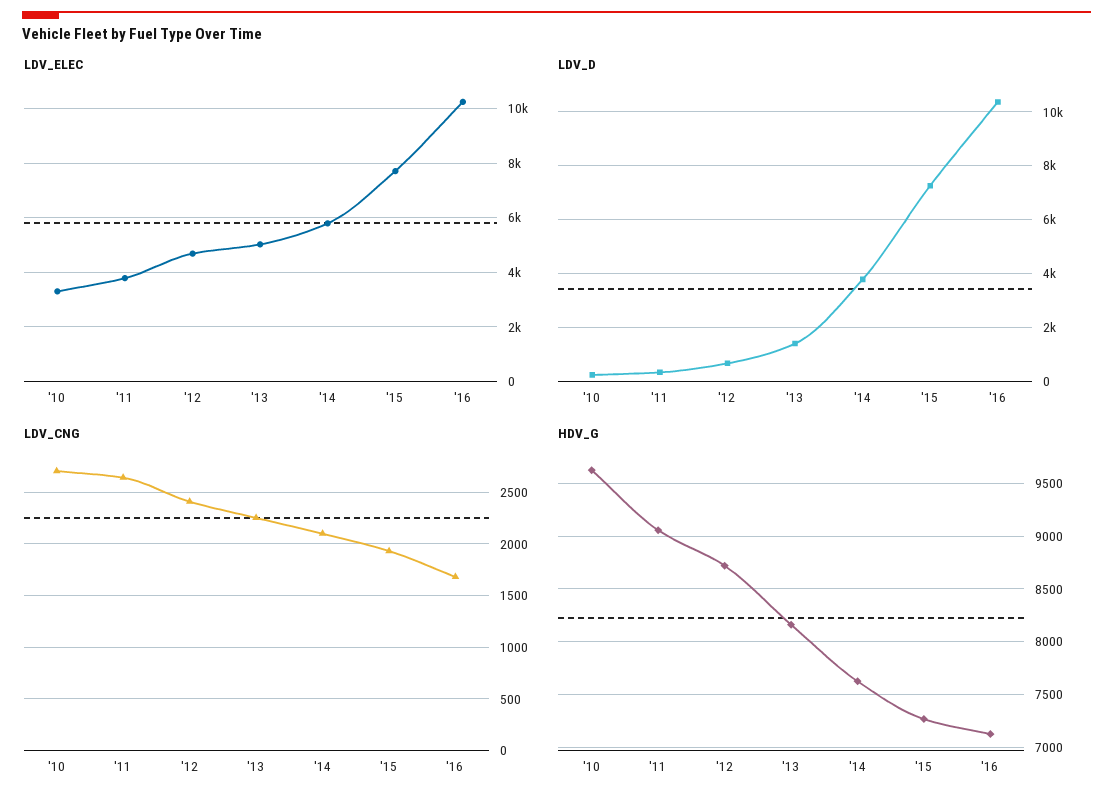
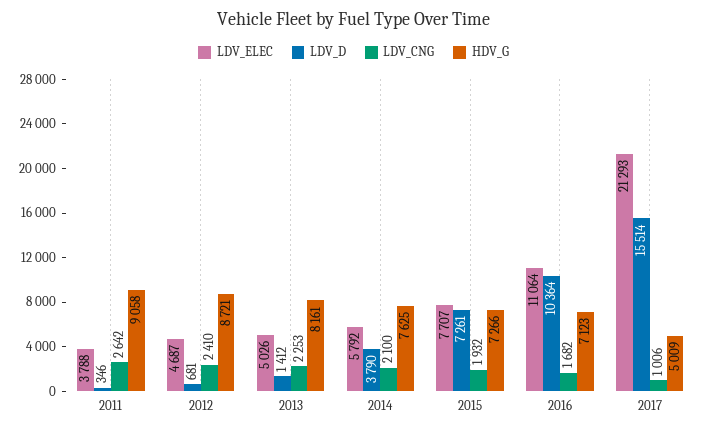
LDV_ELEC, '10: 3250 -> none
LDV_ELEC, '16: 10250 -> 11064
LDV_D, '10: 250 -> none
LDV_CNG, '10: 2700 -> none
HDV_G, '10: 9600 -> none
LDV_ELEC, 2017: none -> 21293
LDV_D, 2017: none -> 15514
LDV_CNG, 2017: none -> 1006
HDV_G, 2017: none -> 5009

